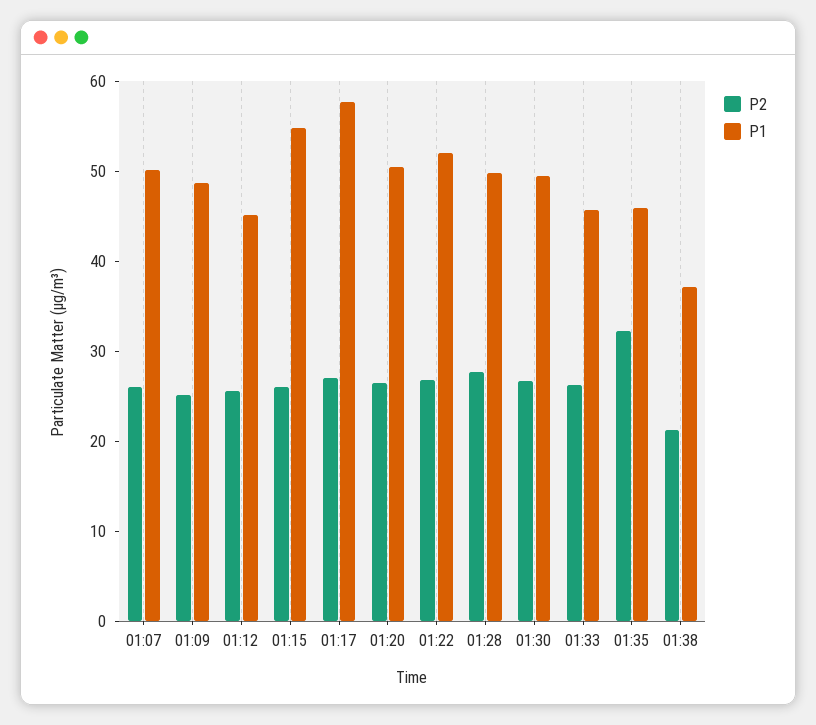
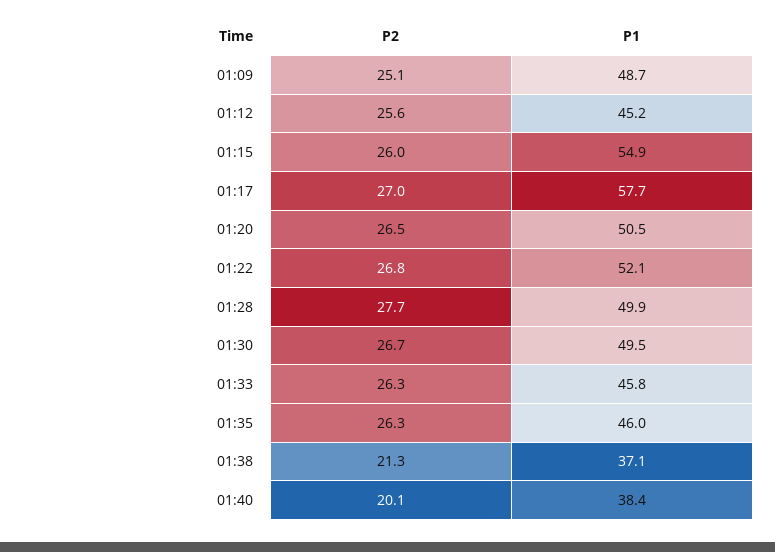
P2, 01:07: 26 -> none
P1, 01:07: 50 -> none
P2, 01:35: 32 -> 26.3
P2, 01:40: none -> 20.1
P1, 01:40: none -> 38.4

